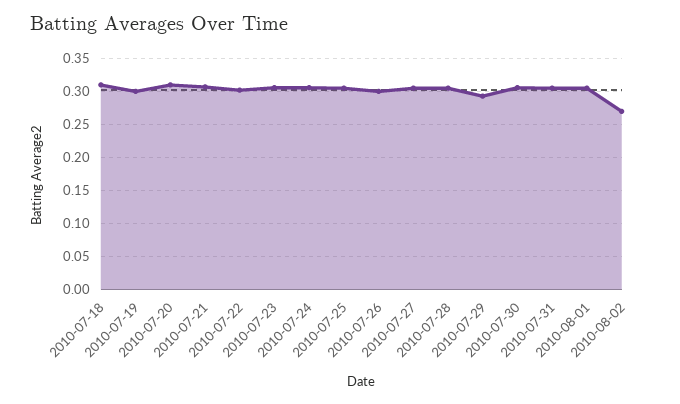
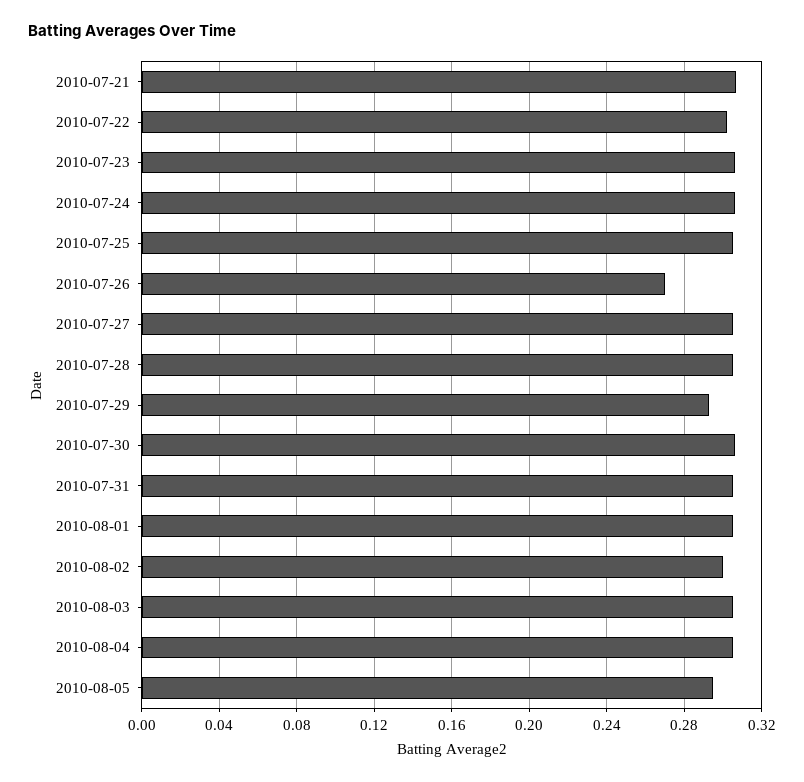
2010-07-18: 0.31 -> none
2010-07-19: 0.3 -> none
2010-07-20: 0.31 -> none
2010-07-26: 0.3 -> 0.27
2010-08-02: 0.27 -> 0.3
2010-08-03: none -> 0.305
2010-08-04: none -> 0.305
2010-08-05: none -> 0.295

